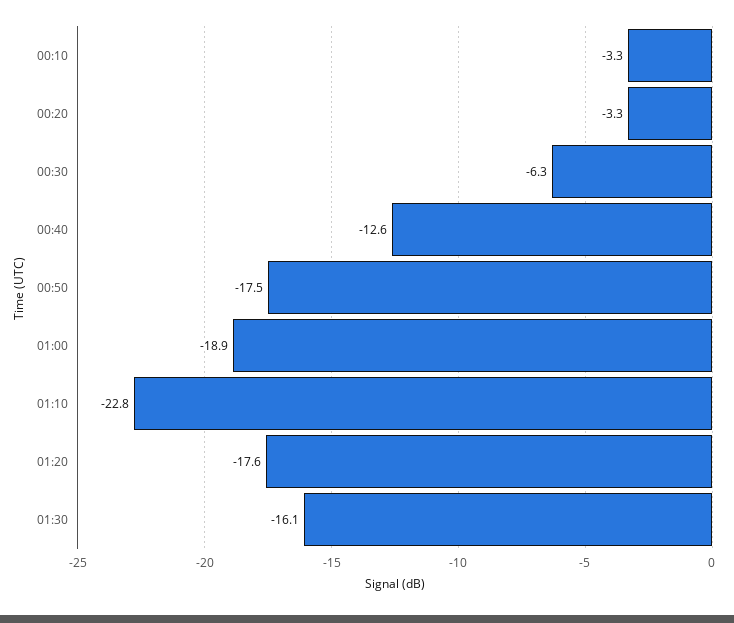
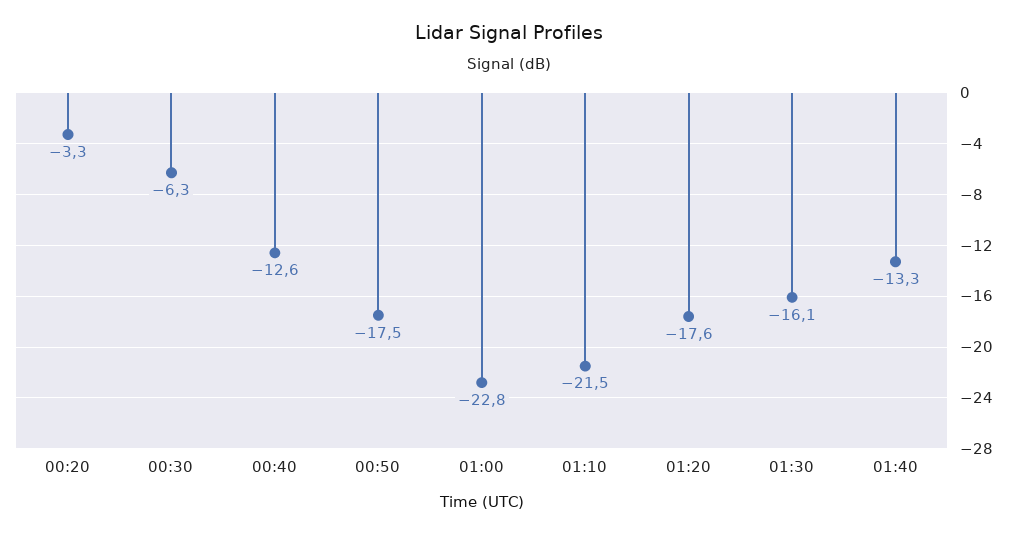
00:10: -3.3 -> none
01:00: -18.9 -> -22.8
01:10: -22.8 -> -21.5
01:40: none -> -13.3

